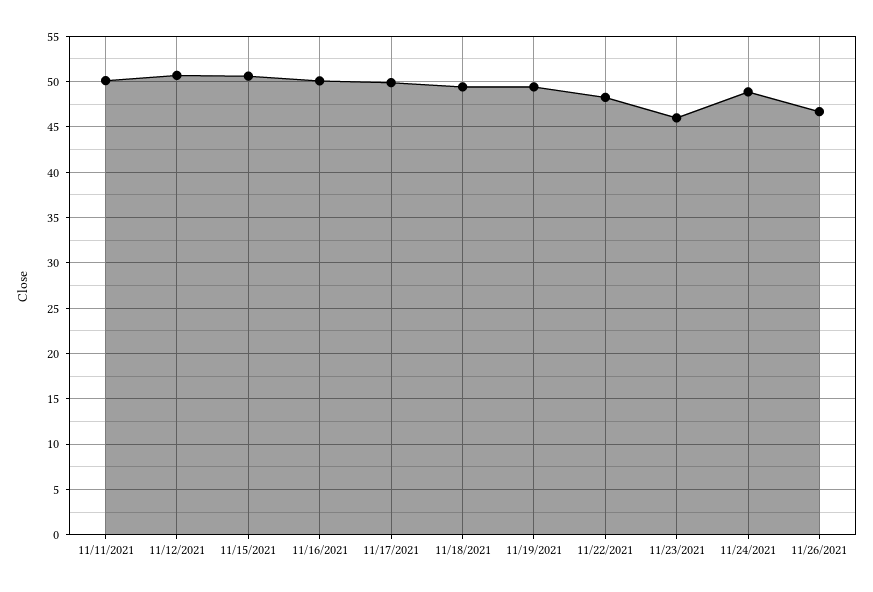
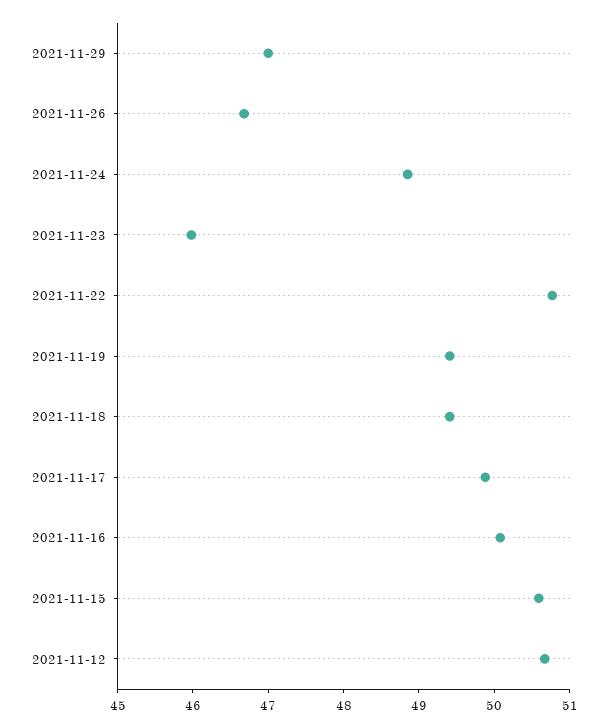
11/11/2021: 50 -> none
11/22/2021: 48 -> 50.8
2021-11-29: none -> 47

